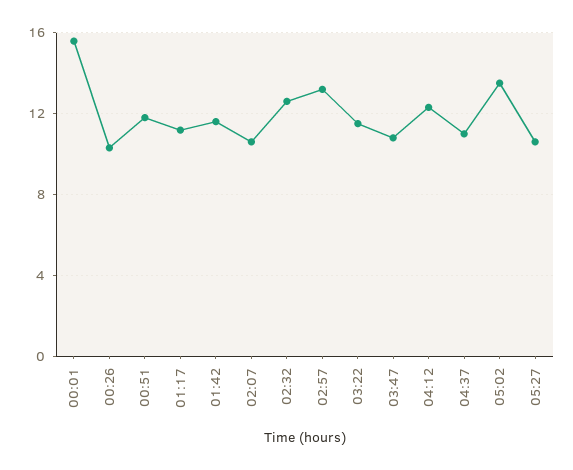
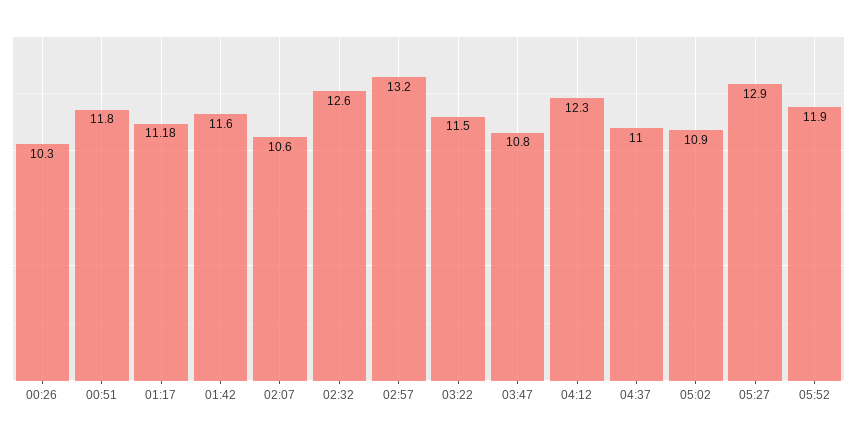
00:01: 15.5 -> none
05:02: 13.5 -> 10.9
05:27: 10.5 -> 12.9
05:52: none -> 11.9

